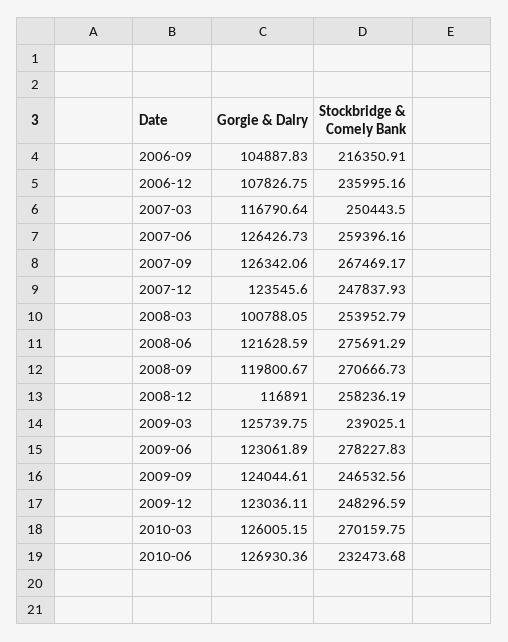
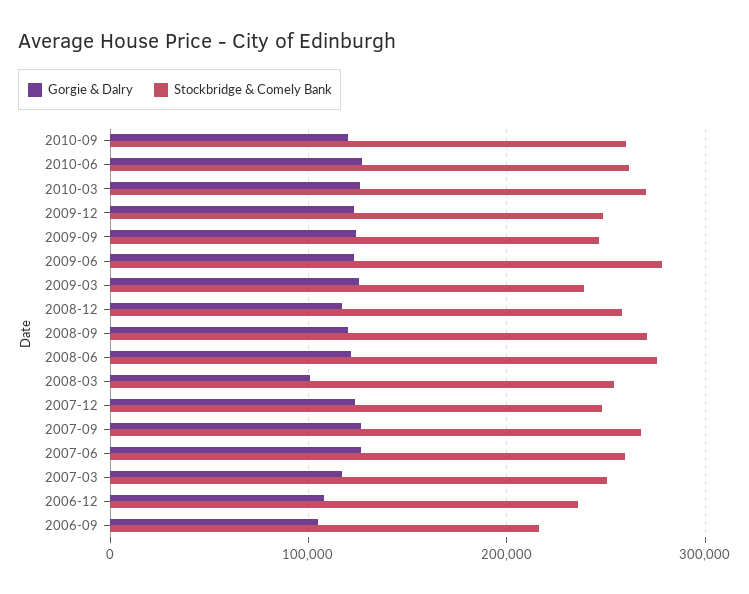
Stockbridge & Comely Bank, 2010-06: 232473.68 -> 260000
Gorgie & Dalry, 2010-09: none -> 120000
Stockbridge & Comely Bank, 2010-09: none -> 260000

